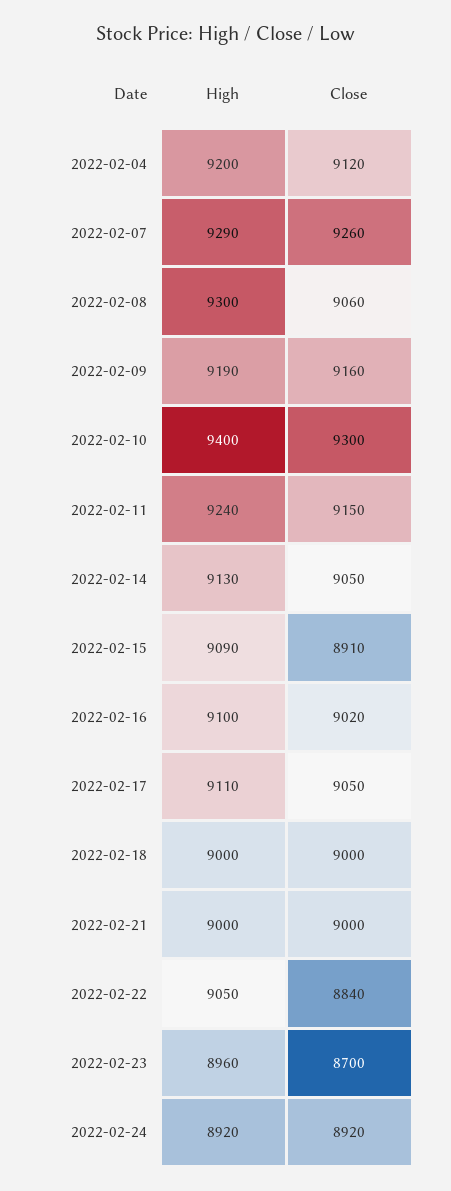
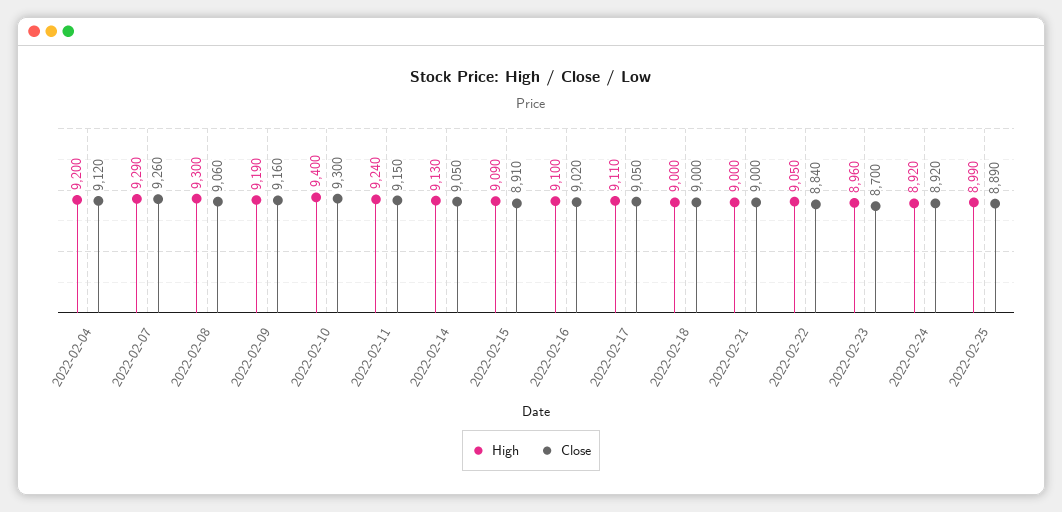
High, 2022-02-25: none -> 8990
Close, 2022-02-25: none -> 8890

